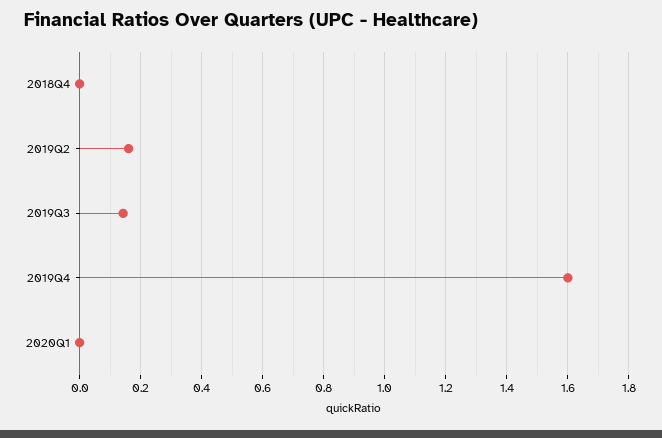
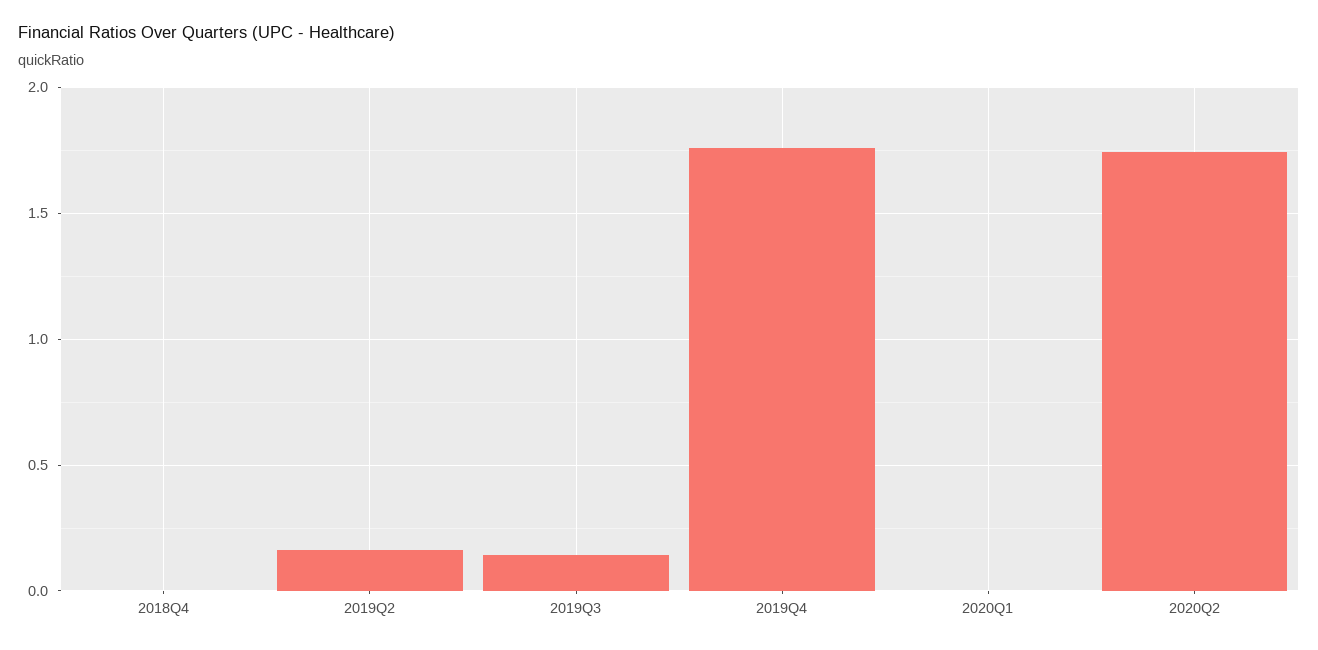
2019Q4: 1.6 -> 1.75
2020Q2: none -> 1.75

